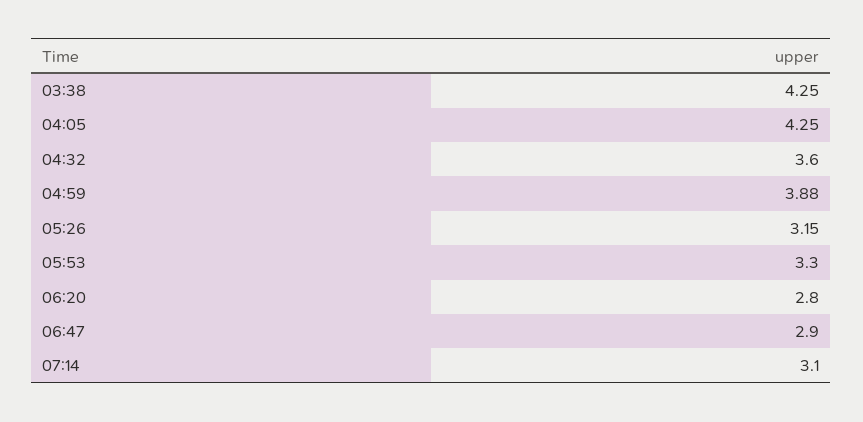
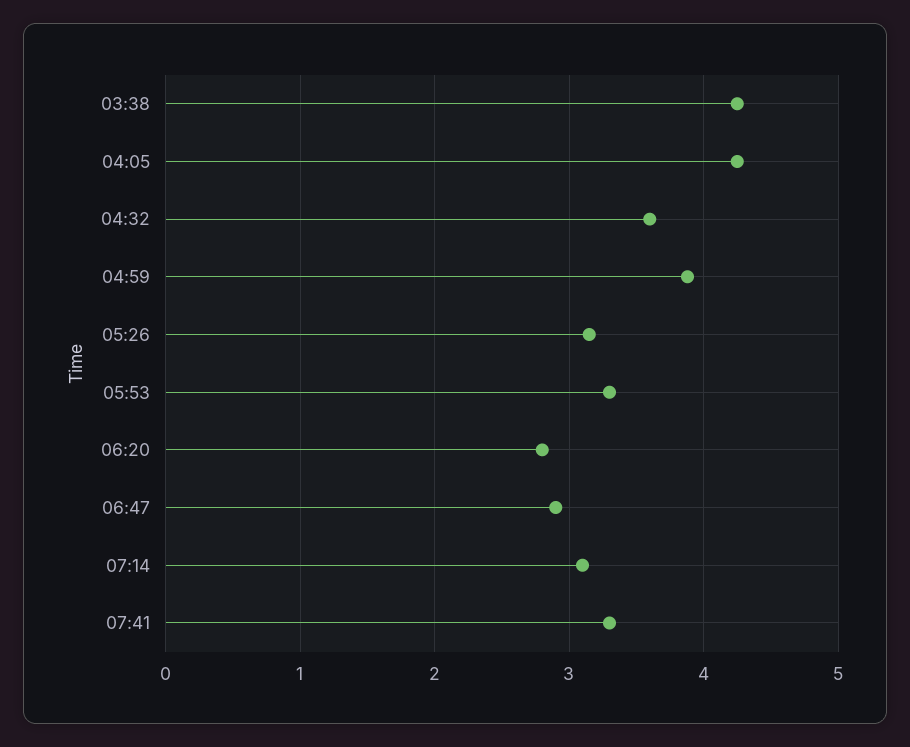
07:41: none -> 3.3

